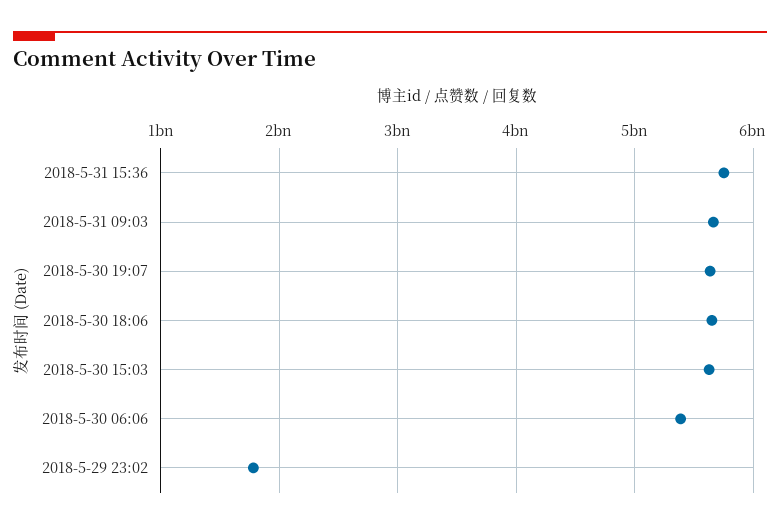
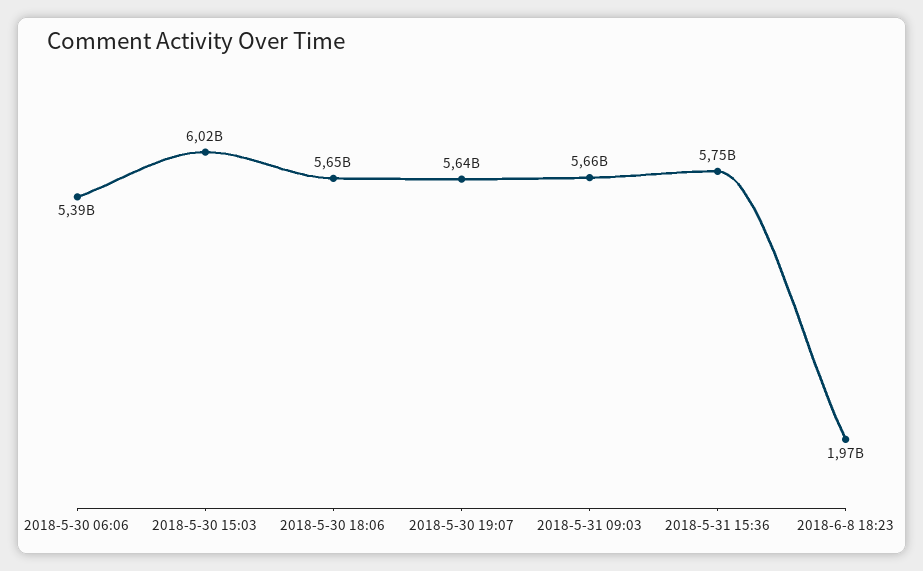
2018-5-30 15:03: 5600000000 -> 6020000000
2018-5-29 23:02: 1800000000 -> none
2018-6-8 18:23: none -> 1970000000

